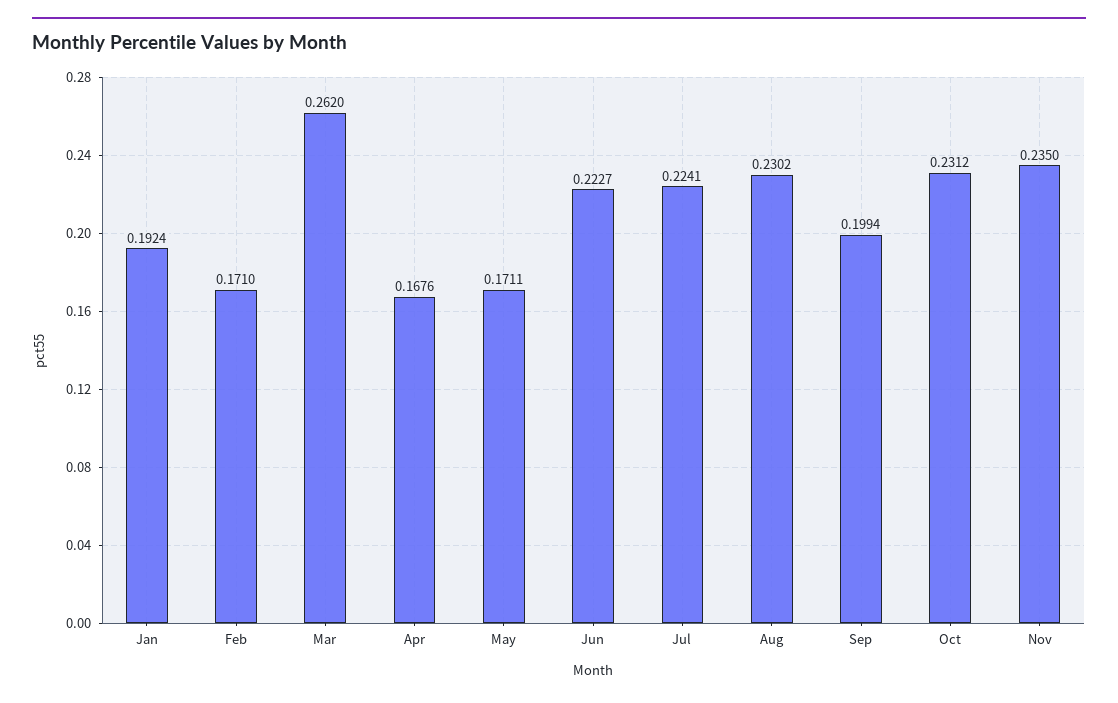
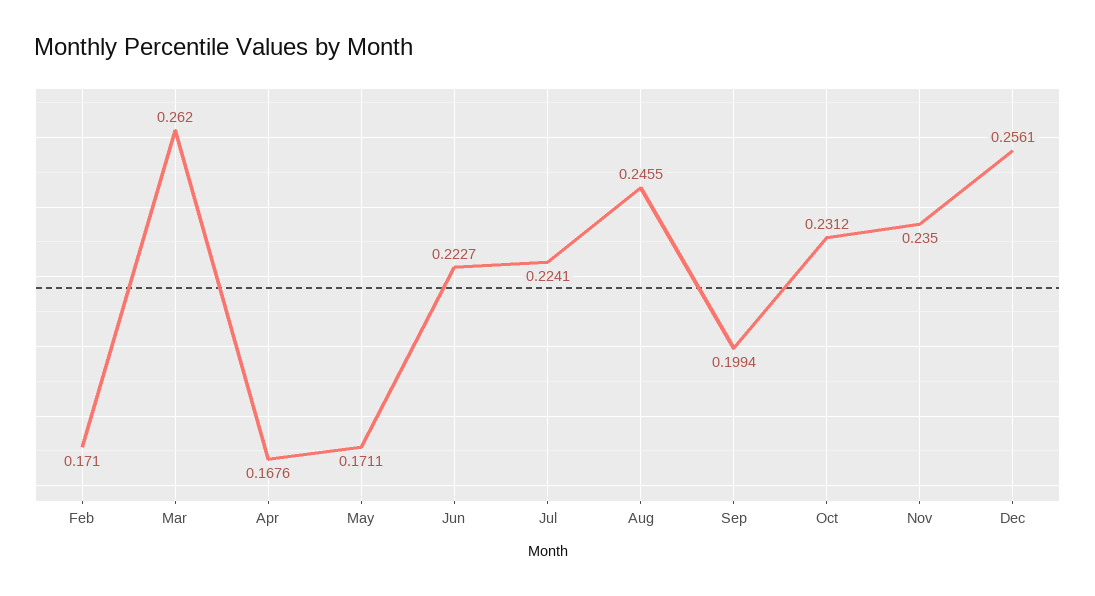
Jan: 0.1924 -> none
Aug: 0.2302 -> 0.2455
Dec: none -> 0.2561

